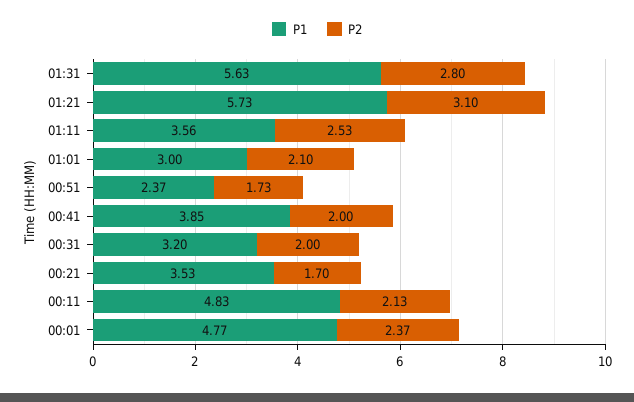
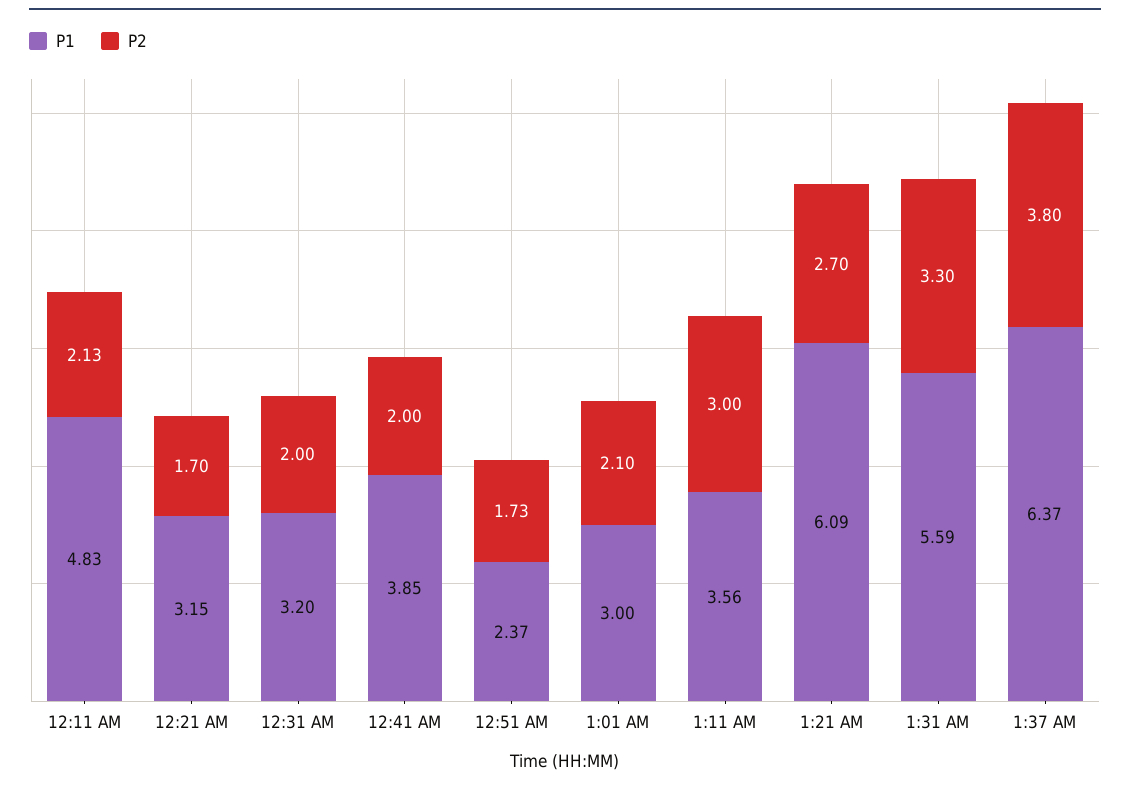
P1, 01:31: 5.63 -> 5.59
P2, 01:31: 2.8 -> 3.3
P1, 01:21: 5.73 -> 6.09
P2, 01:21: 3.1 -> 2.7
P2, 01:11: 2.53 -> 3
P1, 00:21: 3.53 -> 3.15
P1, 00:01: 4.77 -> none
P2, 00:01: 2.37 -> none
P1, 1:37 AM: none -> 6.37
P2, 1:37 AM: none -> 3.8

